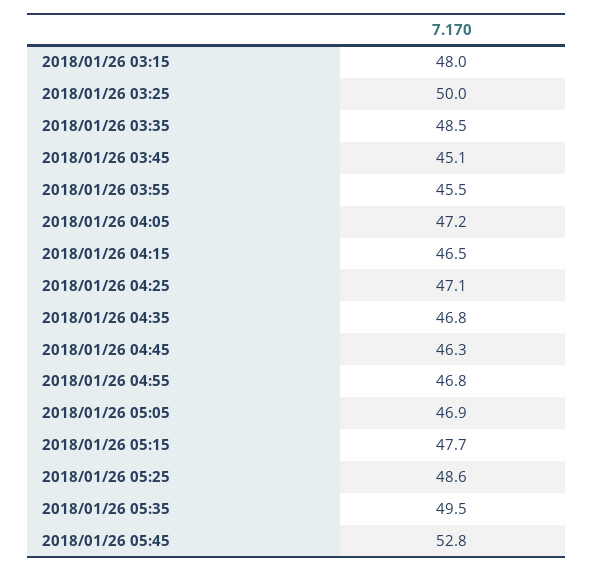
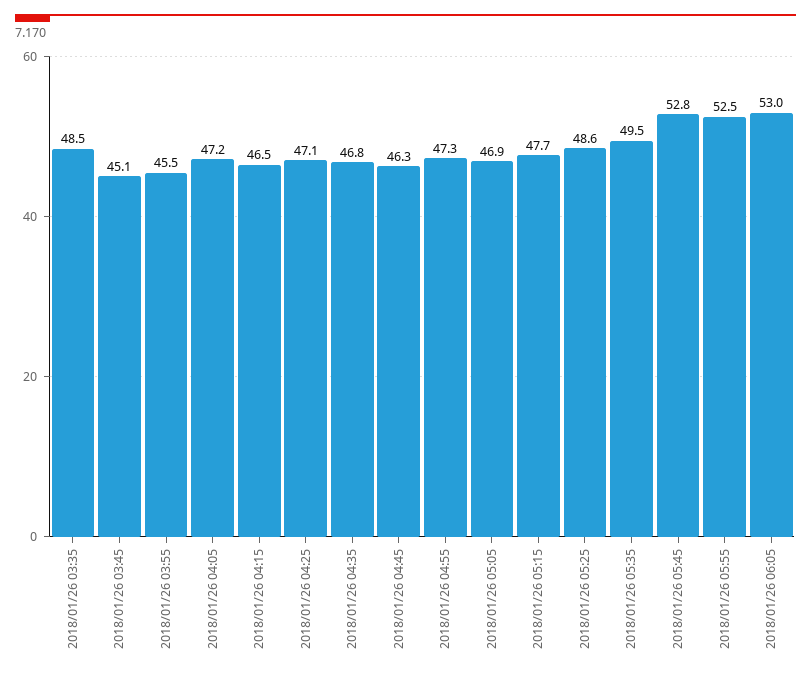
2018/01/26 03:15: 48 -> none
2018/01/26 03:25: 50 -> none
2018/01/26 04:55: 46.8 -> 47.3
2018/01/26 05:55: none -> 52.5
2018/01/26 06:05: none -> 53

